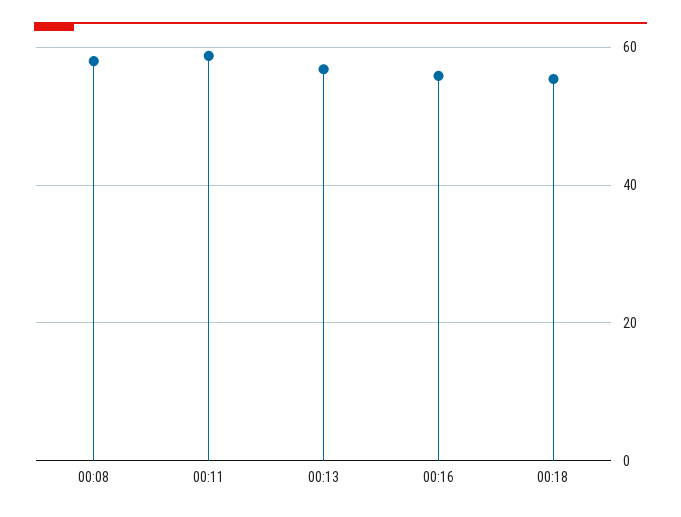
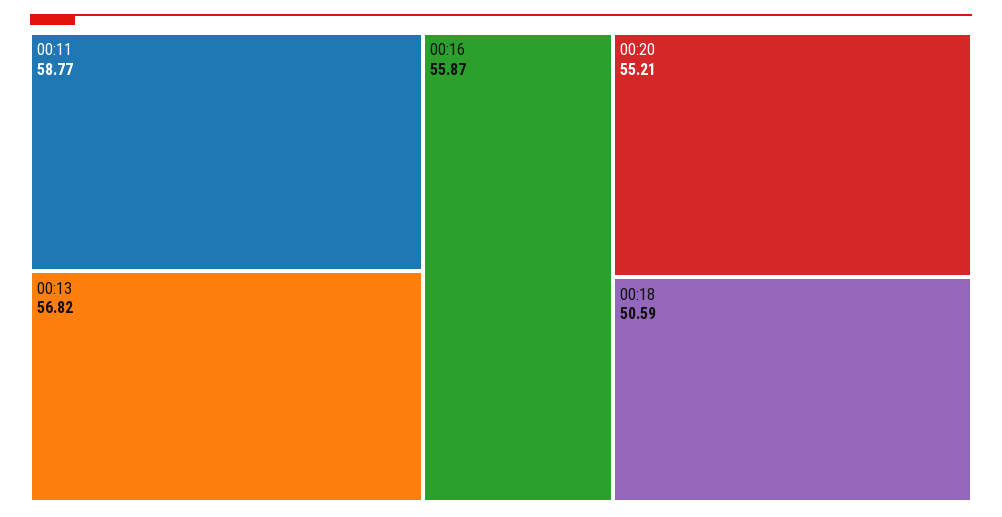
00:08: 58 -> none
00:18: 56 -> 50.59
00:20: none -> 55.21

